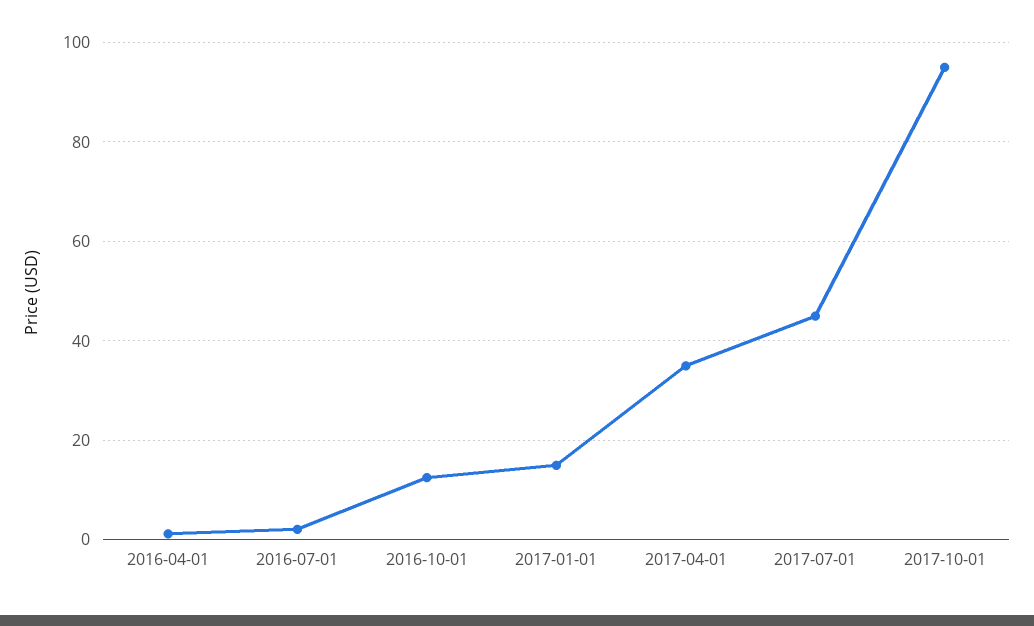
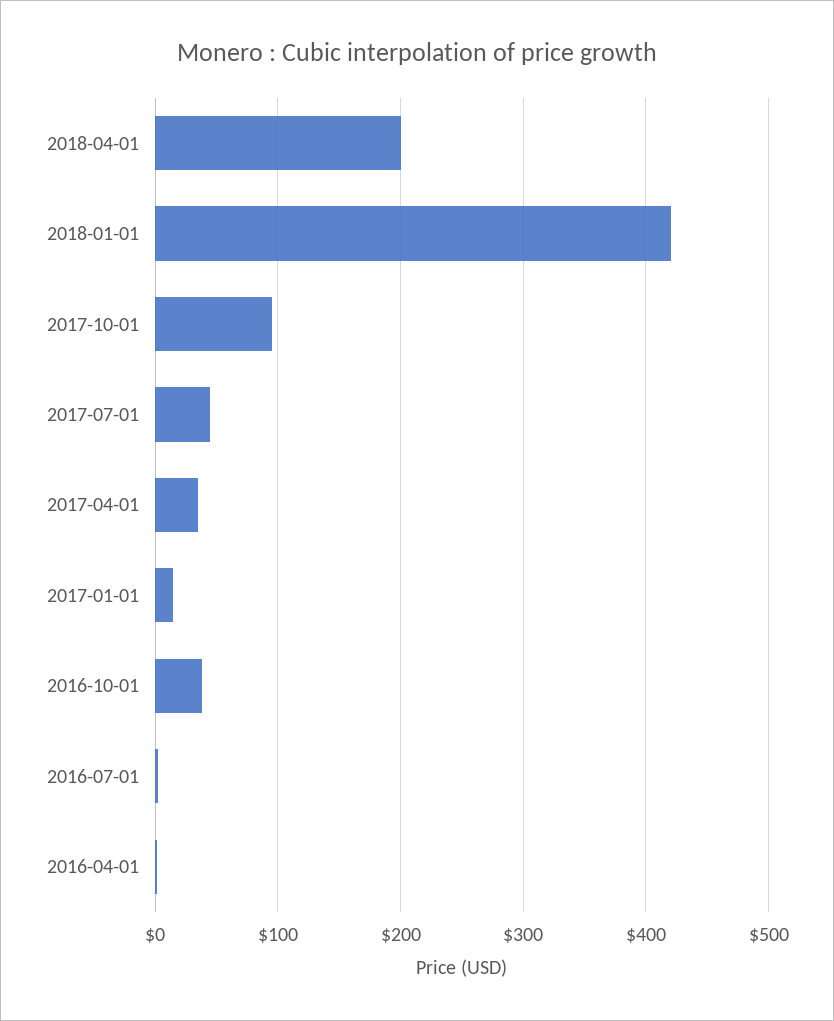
2016-10-01: 12 -> 40
2018-04-01: none -> 200
2018-01-01: none -> 420

